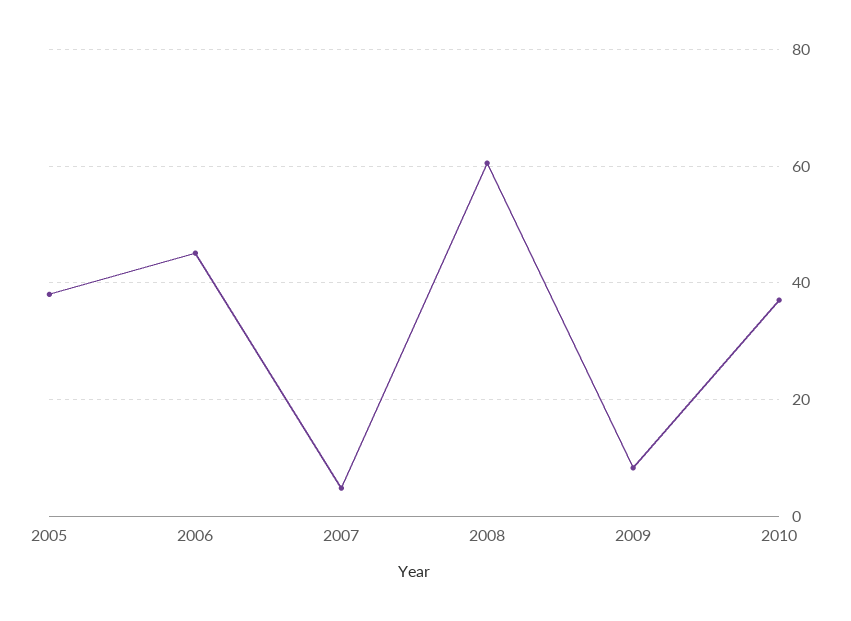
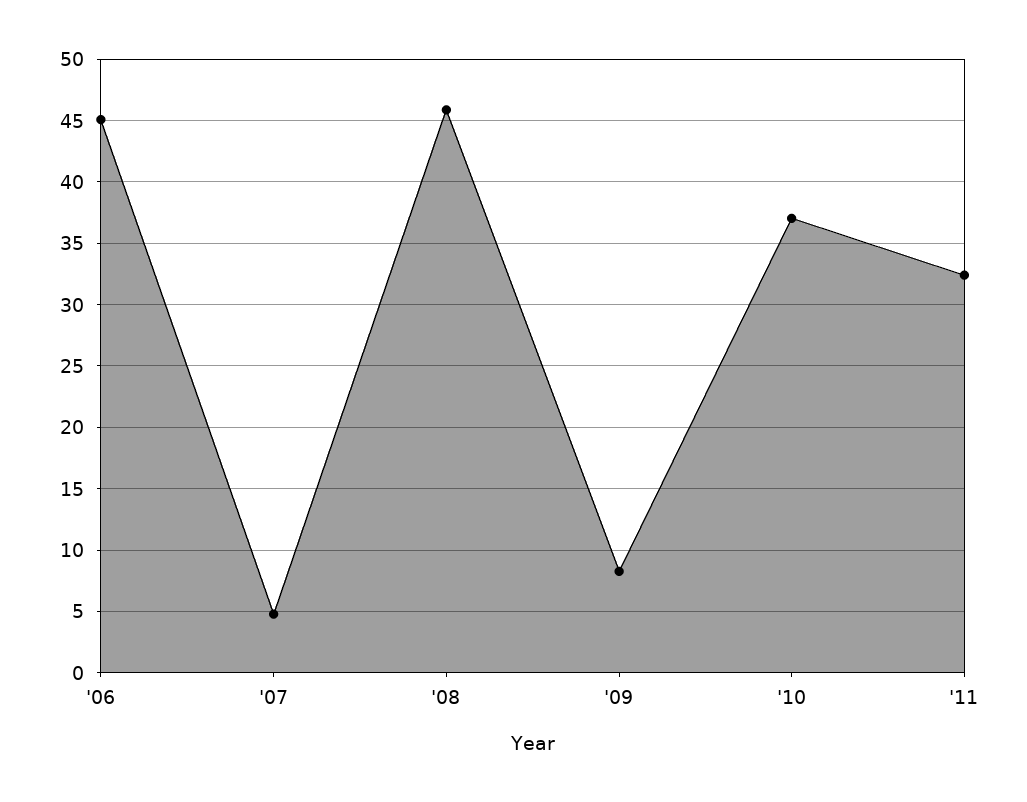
2005: 38 -> none
2008: 60 -> 46
'11: none -> 32.5

